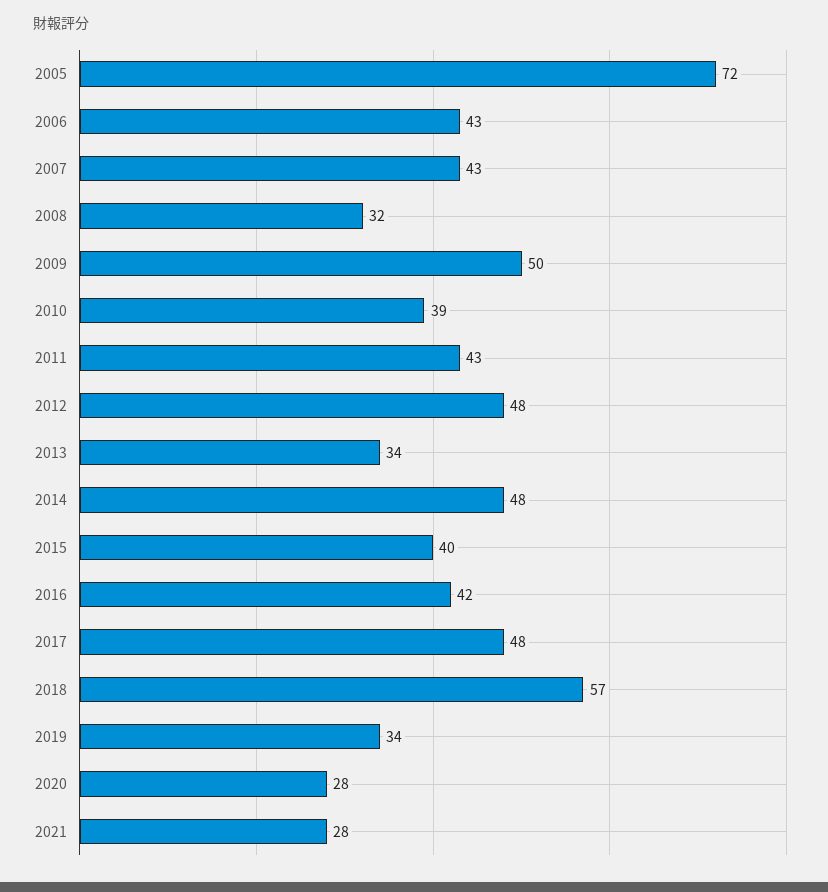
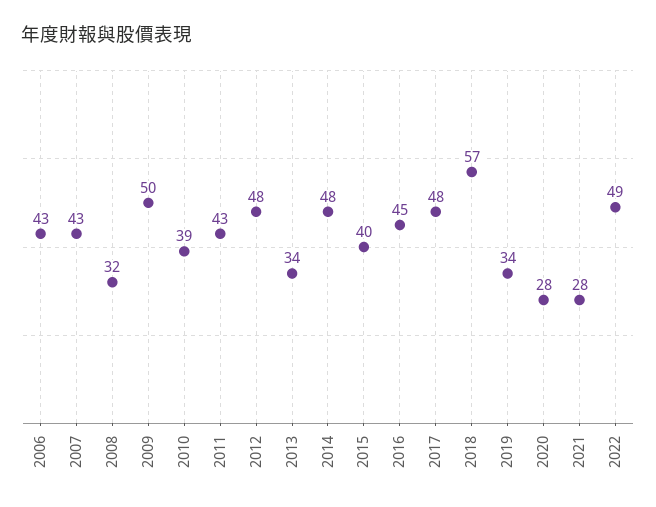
2005: 72 -> none
2016: 42 -> 45
2022: none -> 49

